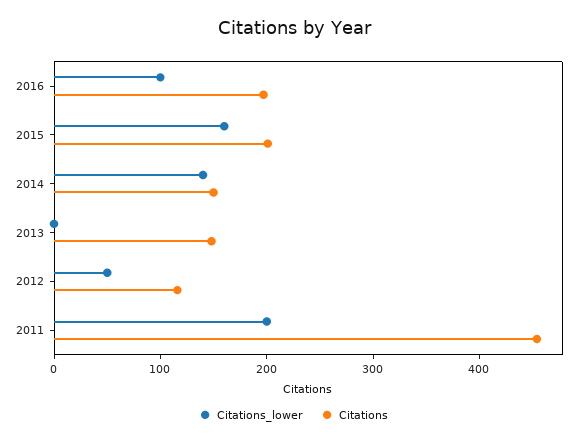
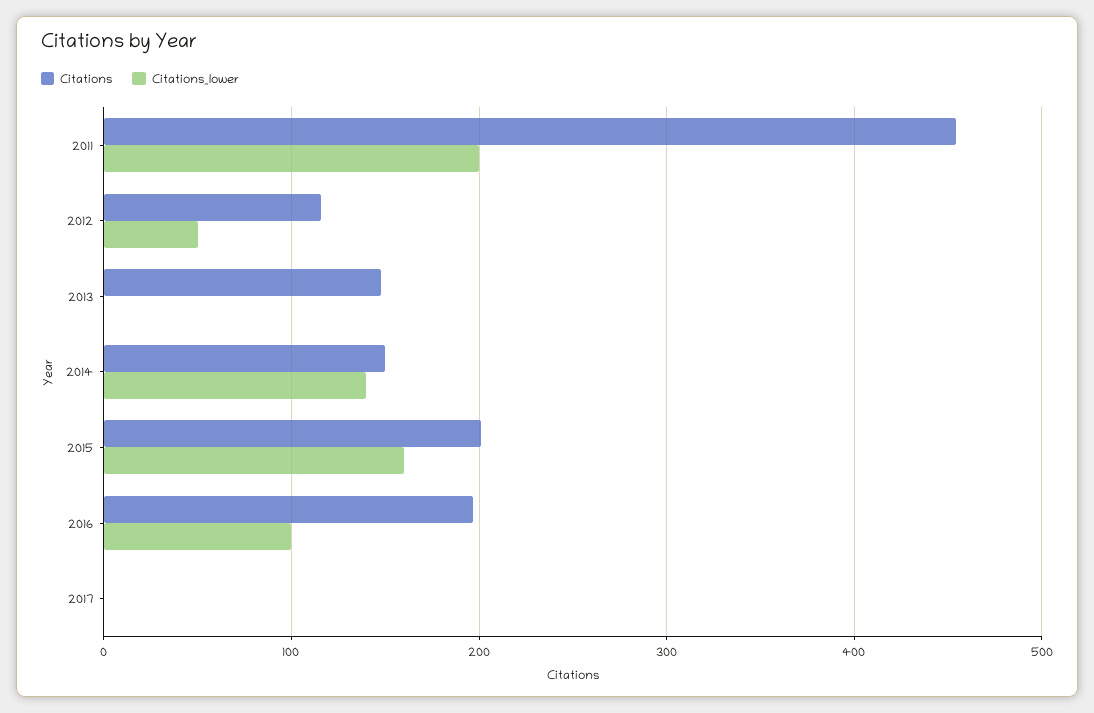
Citations, 2017: none -> 0
Citations_lower, 2017: none -> 0

